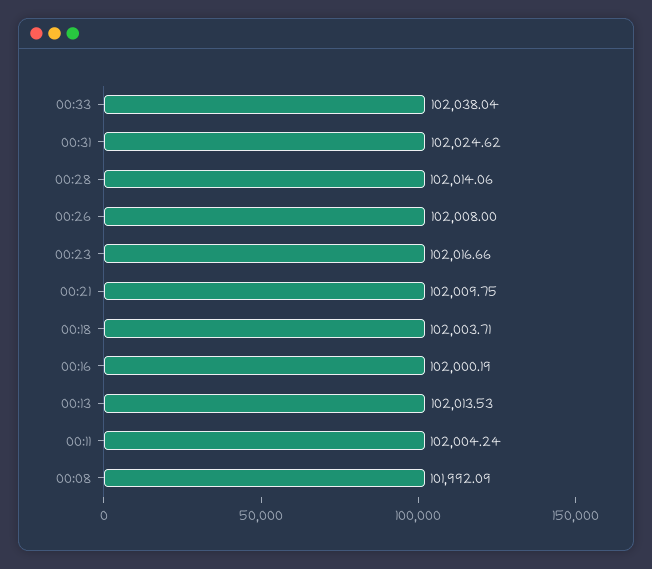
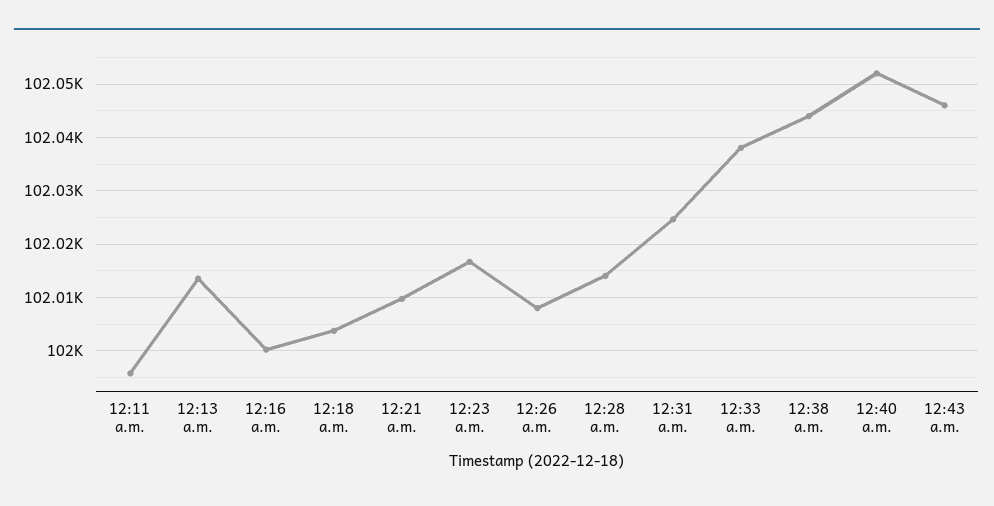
00:11: 102004.24 -> 101996
00:08: 101992.09 -> none
12:38 a.m.: none -> 102044
12:40 a.m.: none -> 102052
12:43 a.m.: none -> 102046

